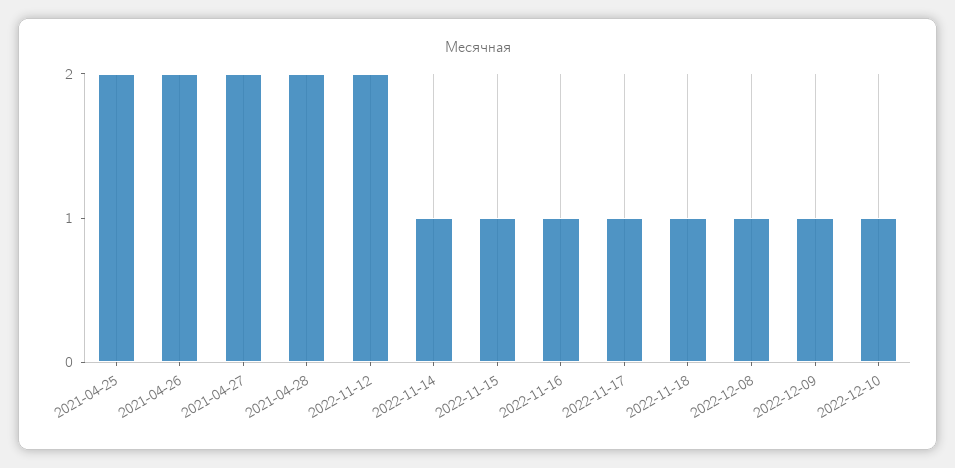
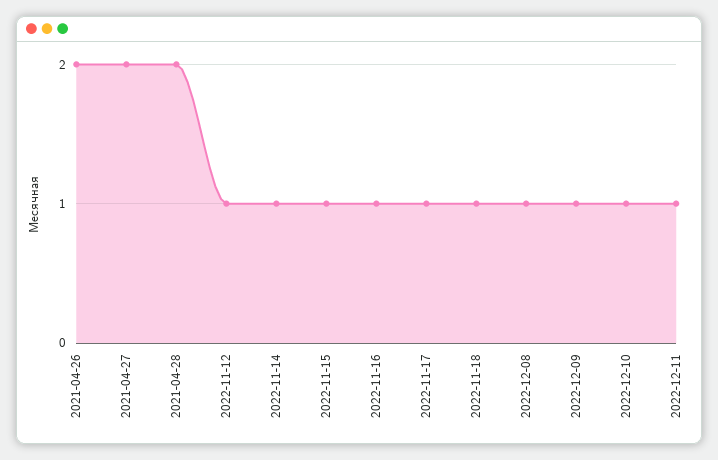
2021-04-25: 2 -> none
2022-11-12: 2 -> 1
2022-12-11: none -> 1

